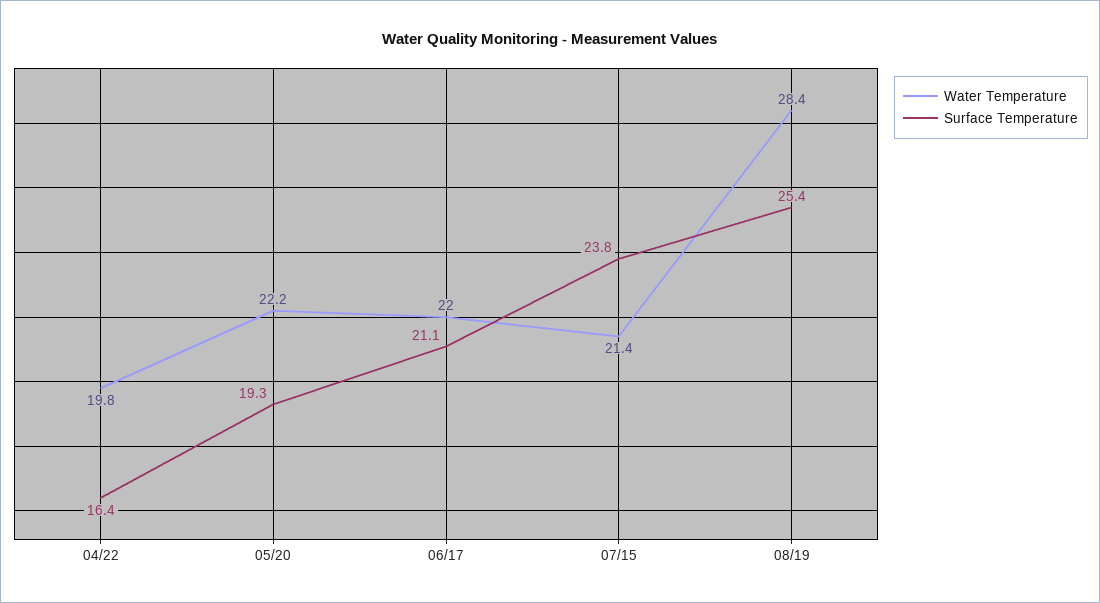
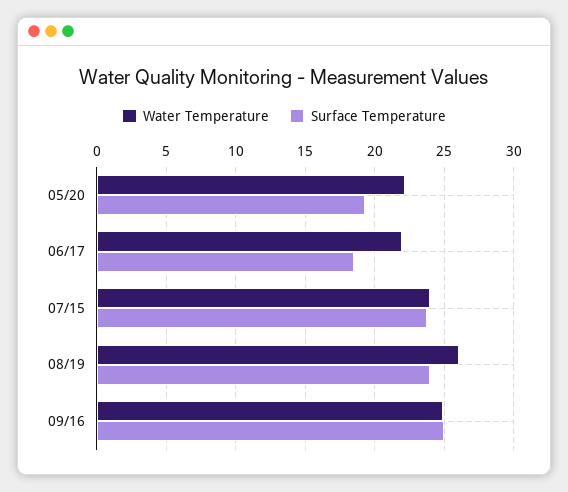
Water Temperature, 04/22: 19.8 -> none
Surface Temperature, 04/22: 16.4 -> none
Surface Temperature, 06/17: 21.1 -> 18.5
Water Temperature, 07/15: 21.4 -> 24
Water Temperature, 08/19: 28.4 -> 26
Surface Temperature, 08/19: 25.4 -> 24
Water Temperature, 09/16: none -> 25
Surface Temperature, 09/16: none -> 25

